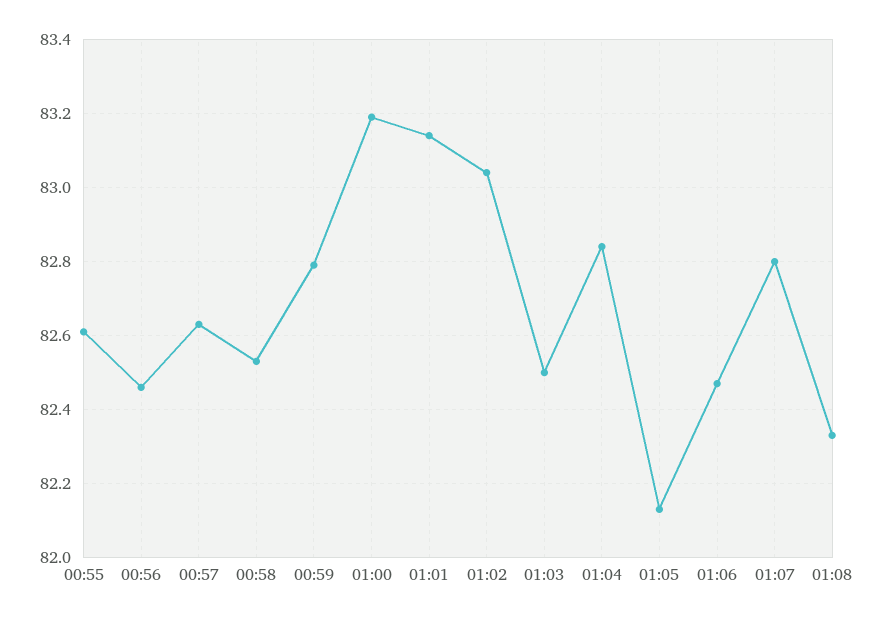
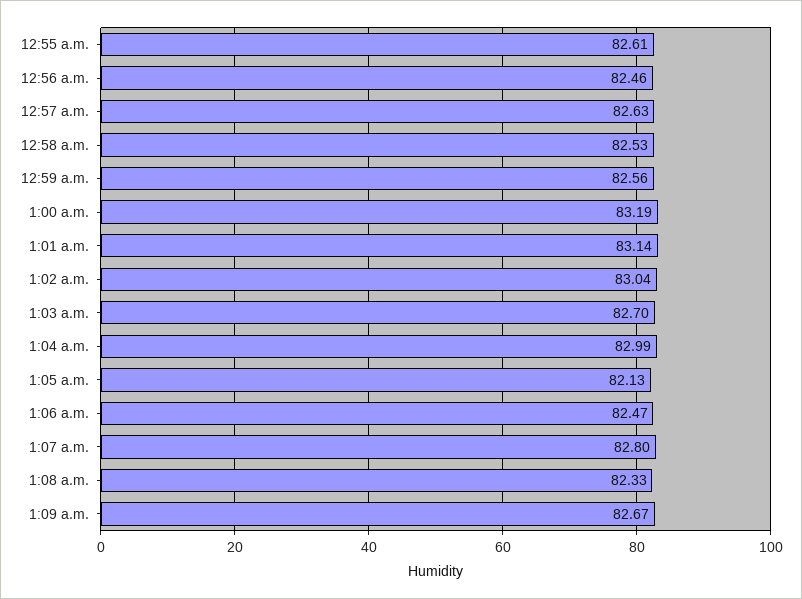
00:59: 82.8 -> 82.56
01:03: 82.5 -> 82.7
01:04: 82.85 -> 82.99
1:09 a.m.: none -> 82.67

